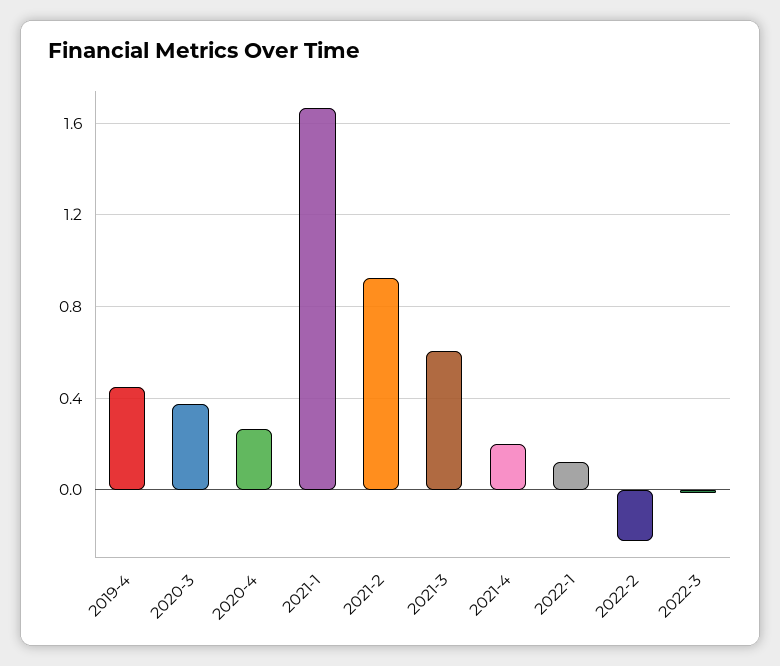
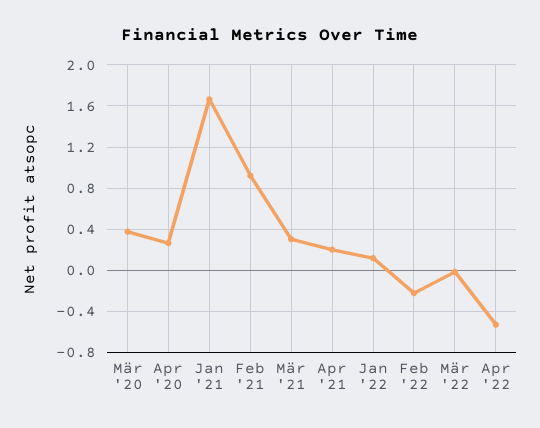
2019-4: 0.45 -> none
2021-3: 0.6 -> 0.3
Apr '22: none -> -0.5

